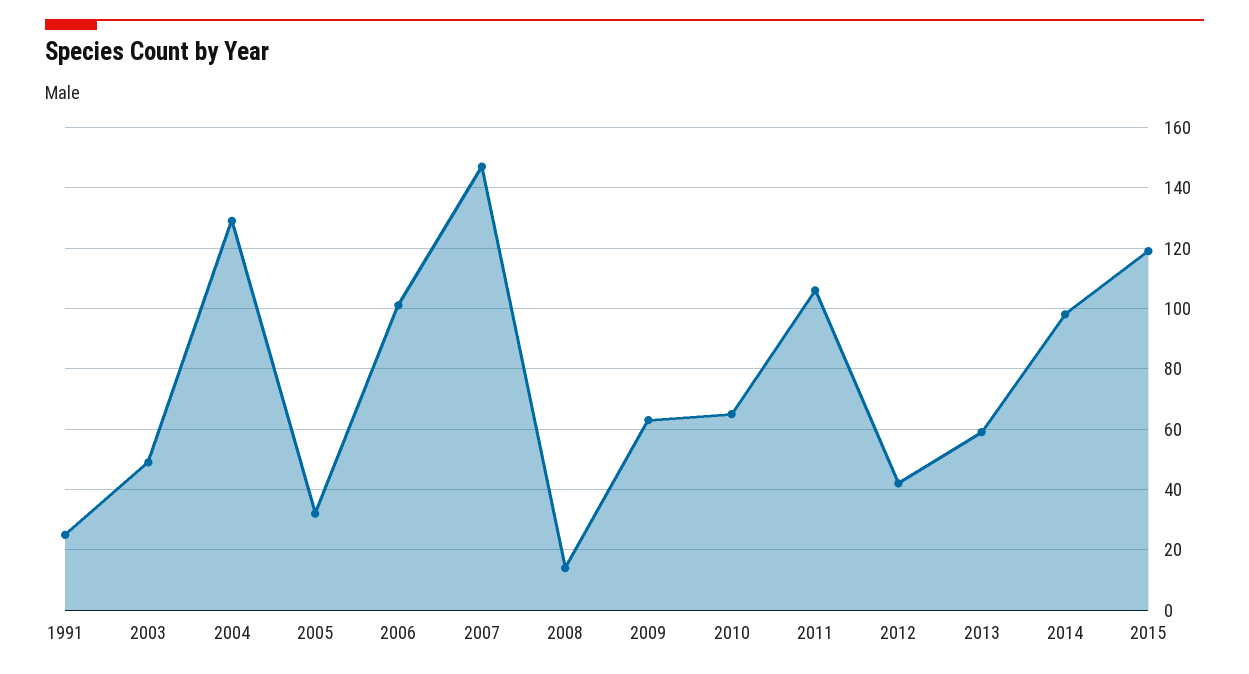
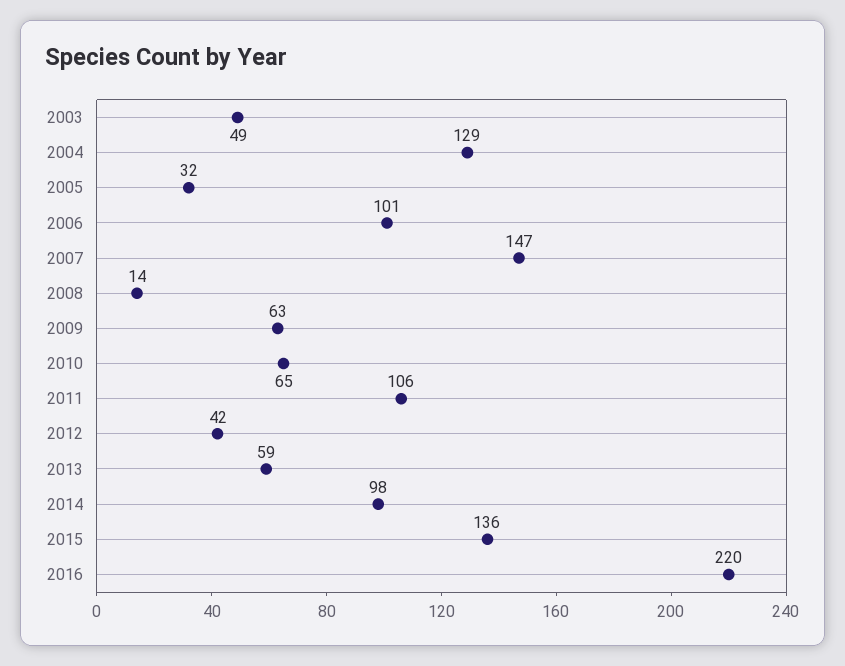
1991: 25 -> none
2015: 120 -> 136
2016: none -> 220

